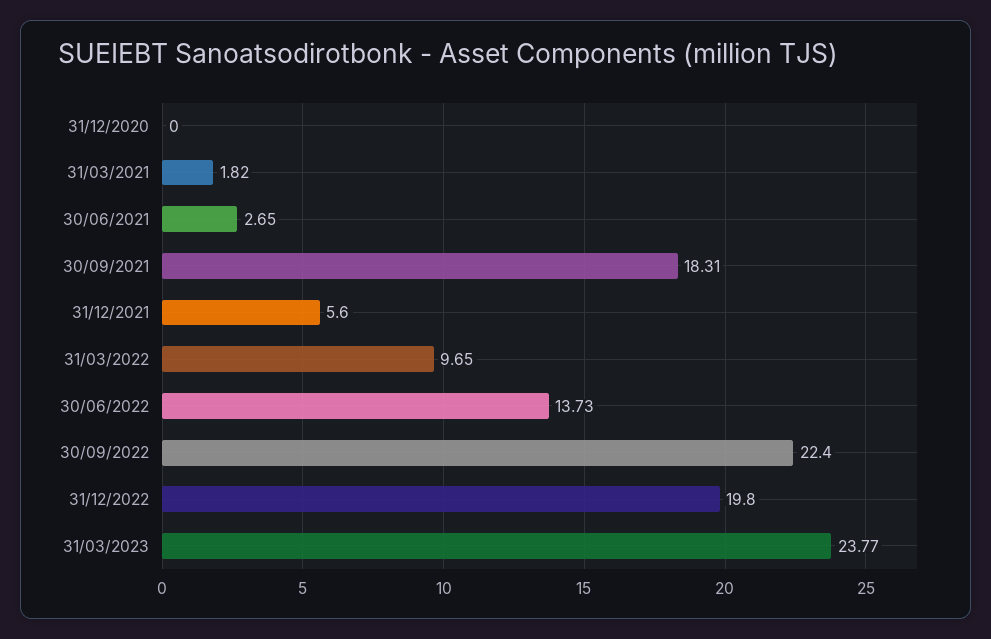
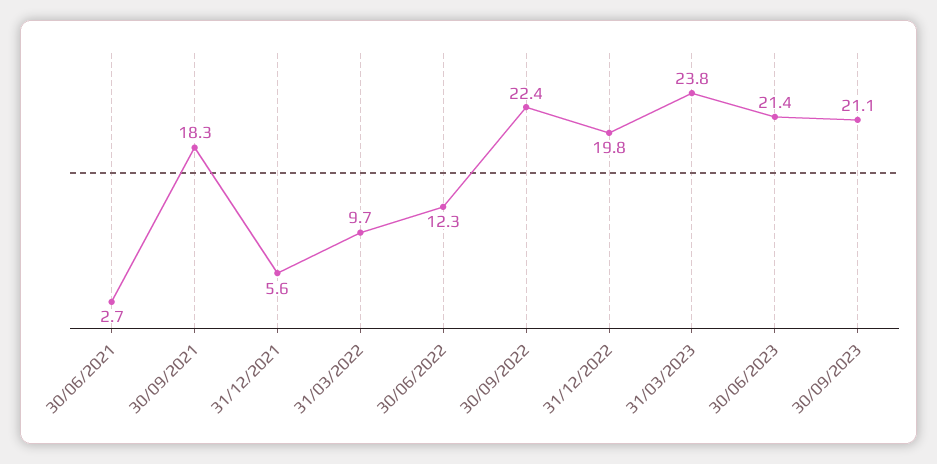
31/12/2020: 0 -> none
31/03/2021: 1.82 -> none
30/06/2022: 13.73 -> 12.3
30/06/2023: none -> 21.4
30/09/2023: none -> 21.1

